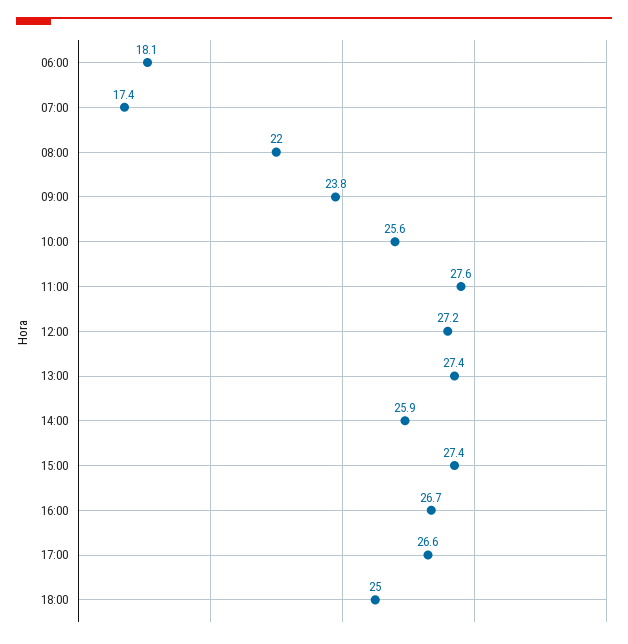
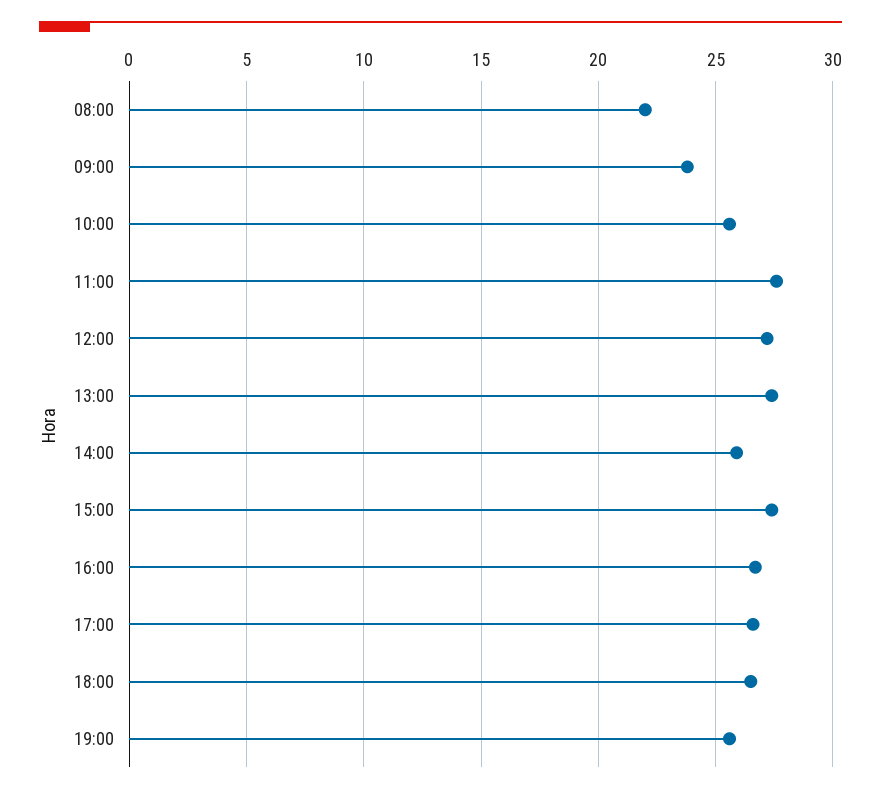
06:00: 18.1 -> none
07:00: 17.4 -> none
18:00: 25 -> 26.5
19:00: none -> 25.5

